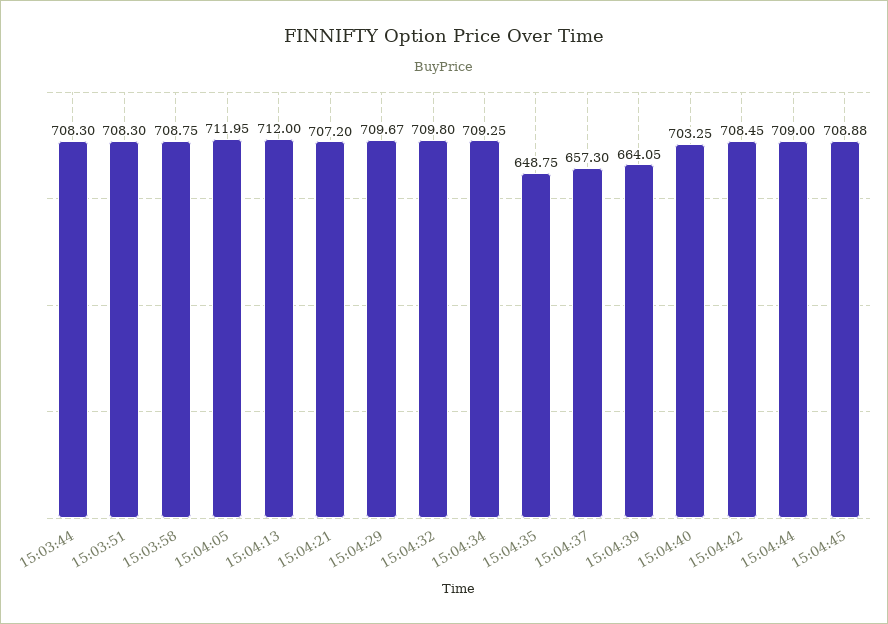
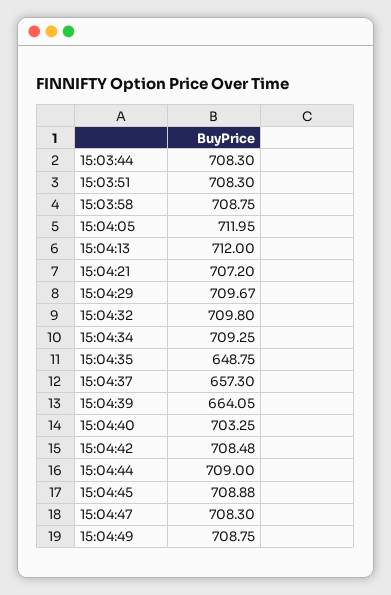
15:04:42: 708.45 -> 708.48
15:04:47: none -> 708.3
15:04:49: none -> 708.75

